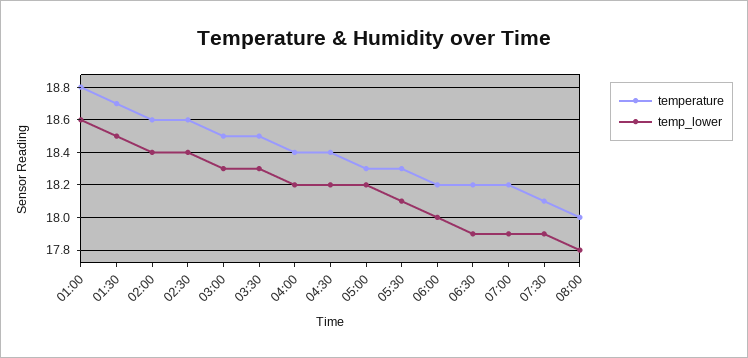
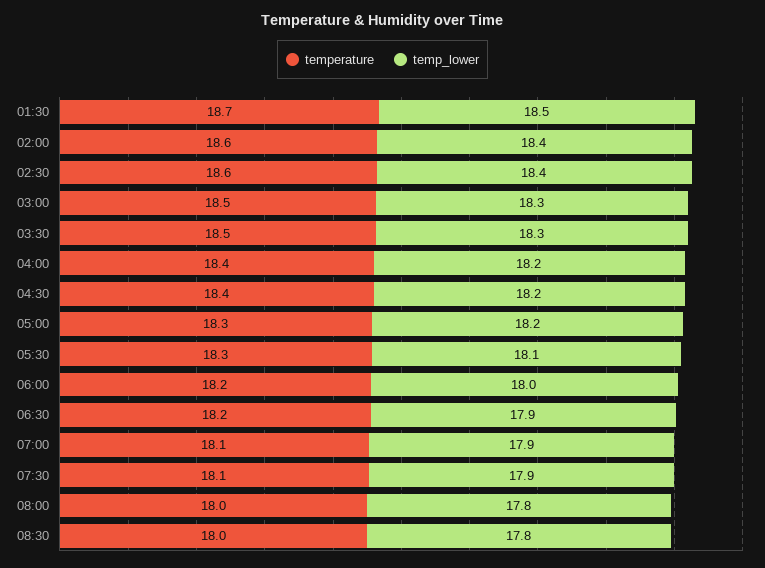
temperature, 01:00: 18.8 -> none
temp_lower, 01:00: 18.6 -> none
temperature, 07:00: 18.2 -> 18.1
temperature, 08:30: none -> 18
temp_lower, 08:30: none -> 17.8

